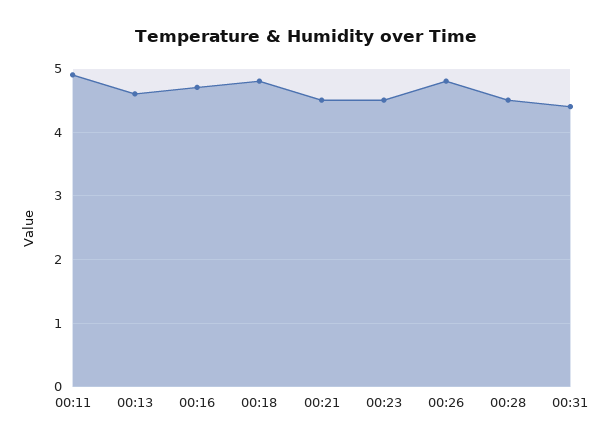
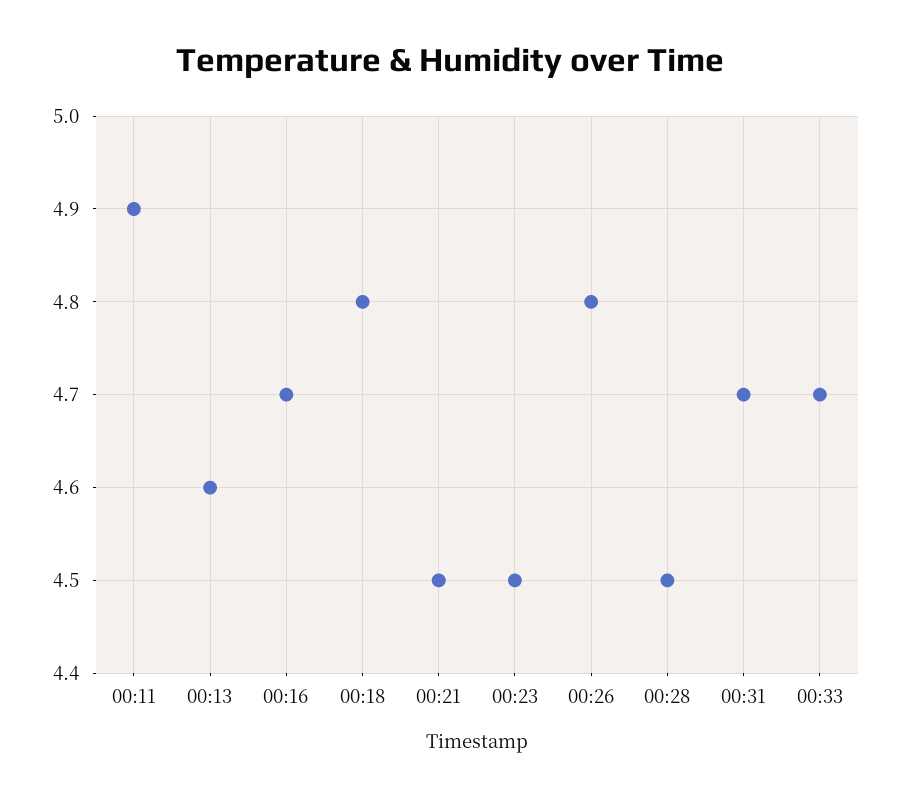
00:31: 4.4 -> 4.7
00:33: none -> 4.7

